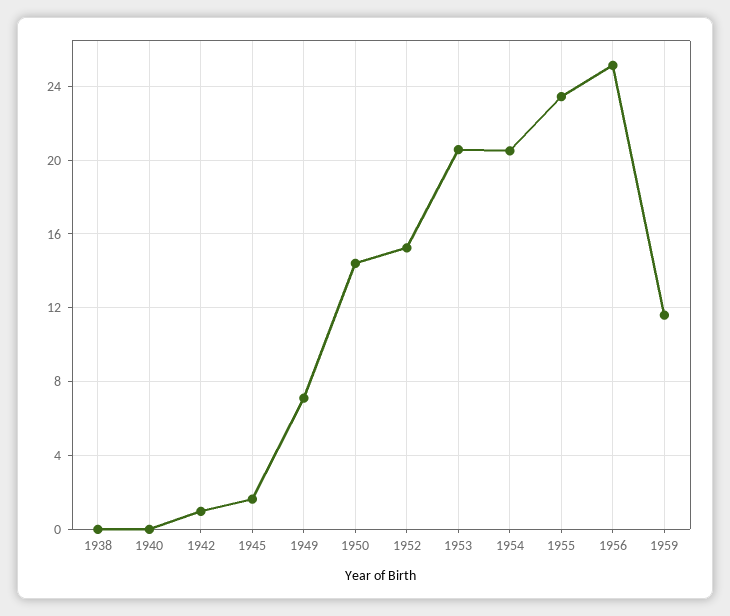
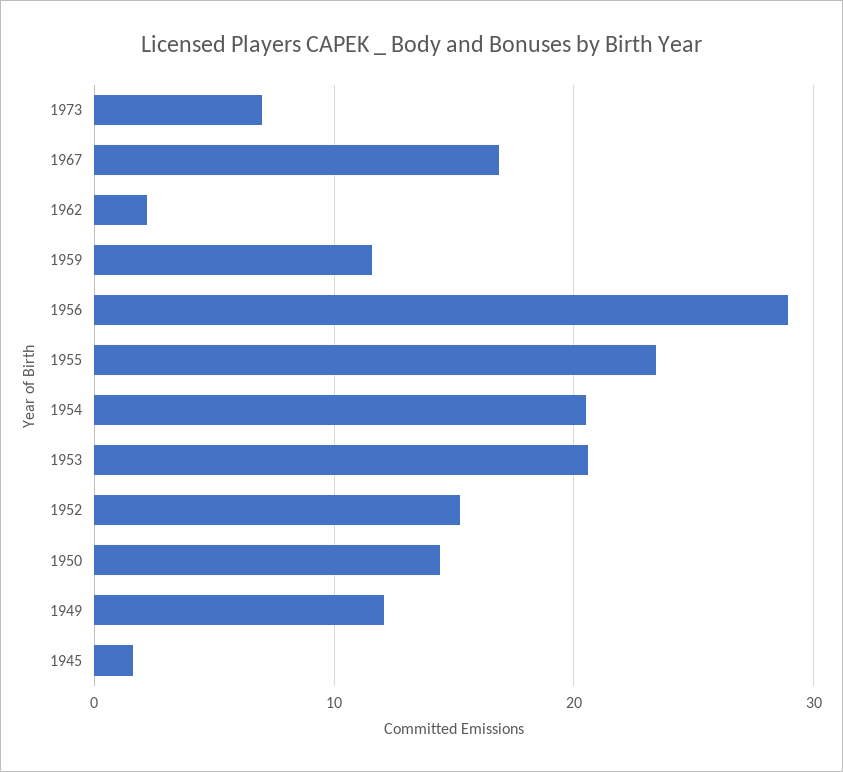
1938: 0 -> none
1940: 0 -> none
1942: 1 -> none
1949: 7 -> 12
1956: 25 -> 29
1973: none -> 7
1967: none -> 17
1962: none -> 2

